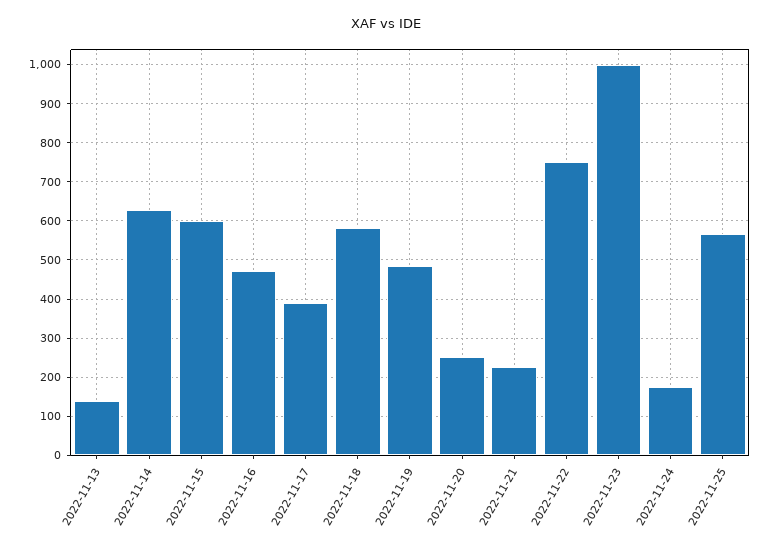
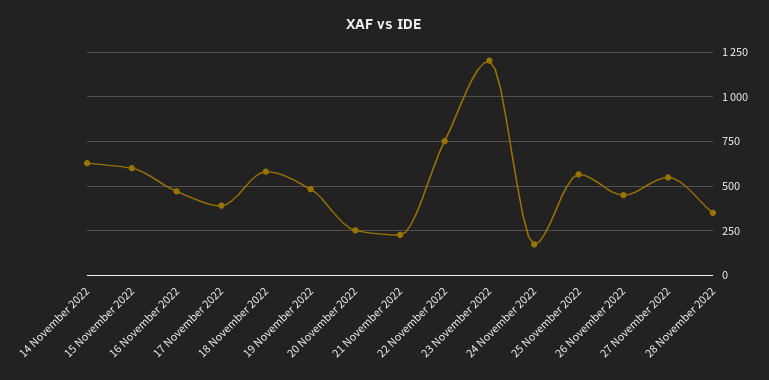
2022-11-13: 140 -> none
2022-11-23: 1000 -> 1200
26 November 2022: none -> 450
27 November 2022: none -> 550
28 November 2022: none -> 350

